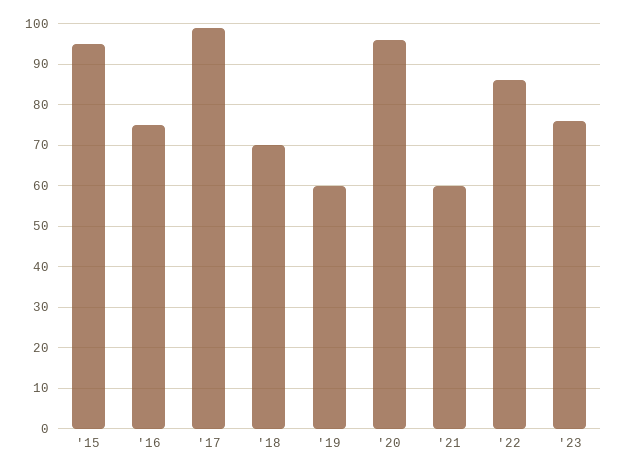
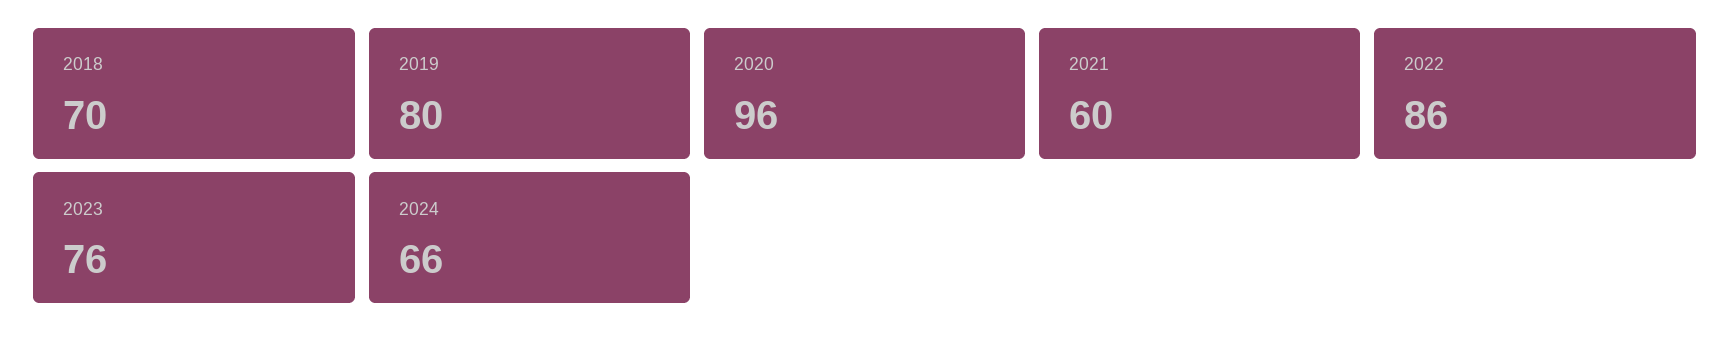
'15: 95 -> none
'16: 75 -> none
'17: 100 -> none
'19: 60 -> 80
2024: none -> 66

